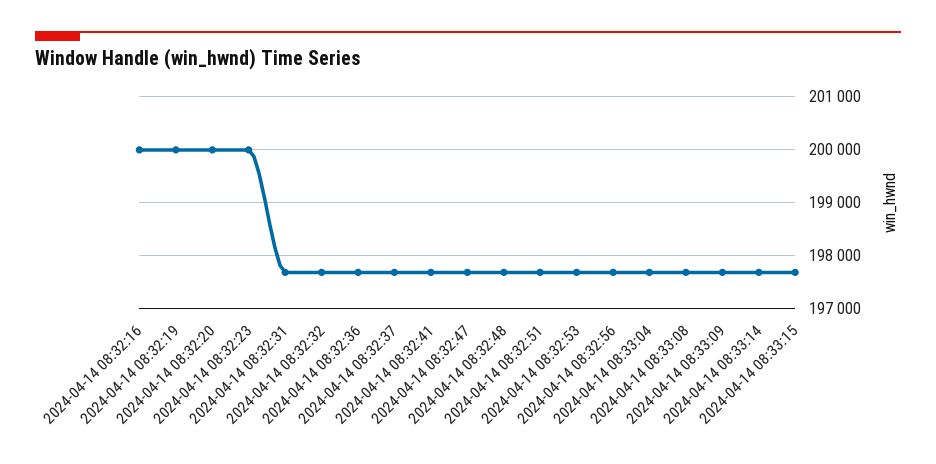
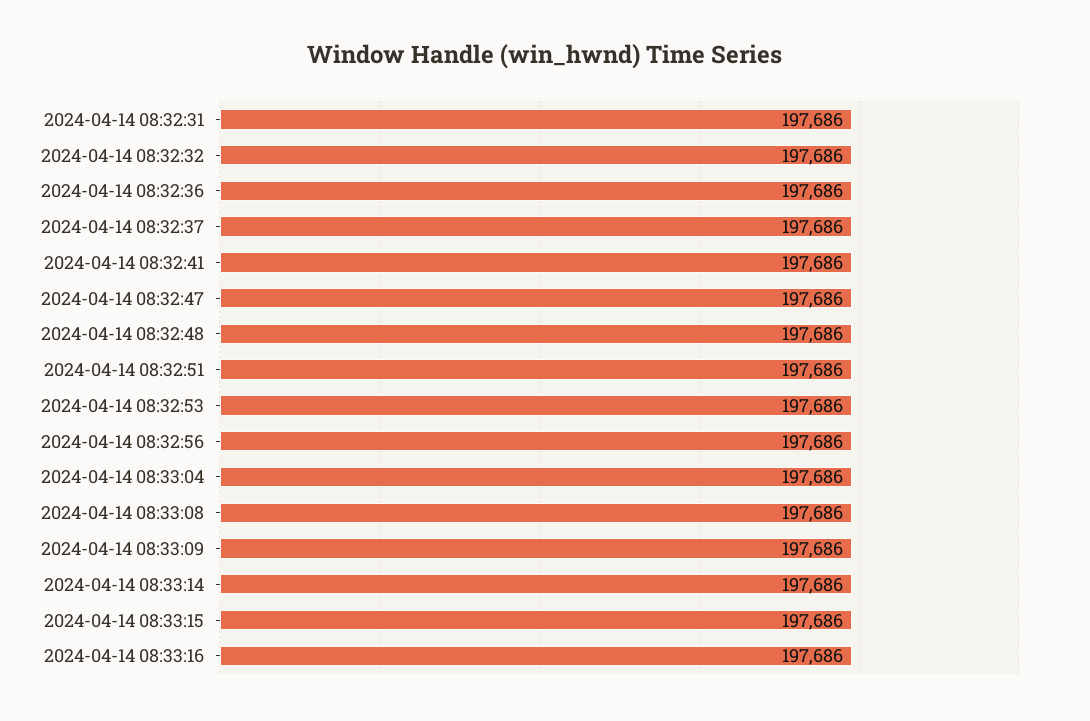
2024-04-14 08:32:16: 200000 -> none
2024-04-14 08:32:19: 200000 -> none
2024-04-14 08:32:20: 200000 -> none
2024-04-14 08:32:23: 200000 -> none
2024-04-14 08:33:16: none -> 197686

